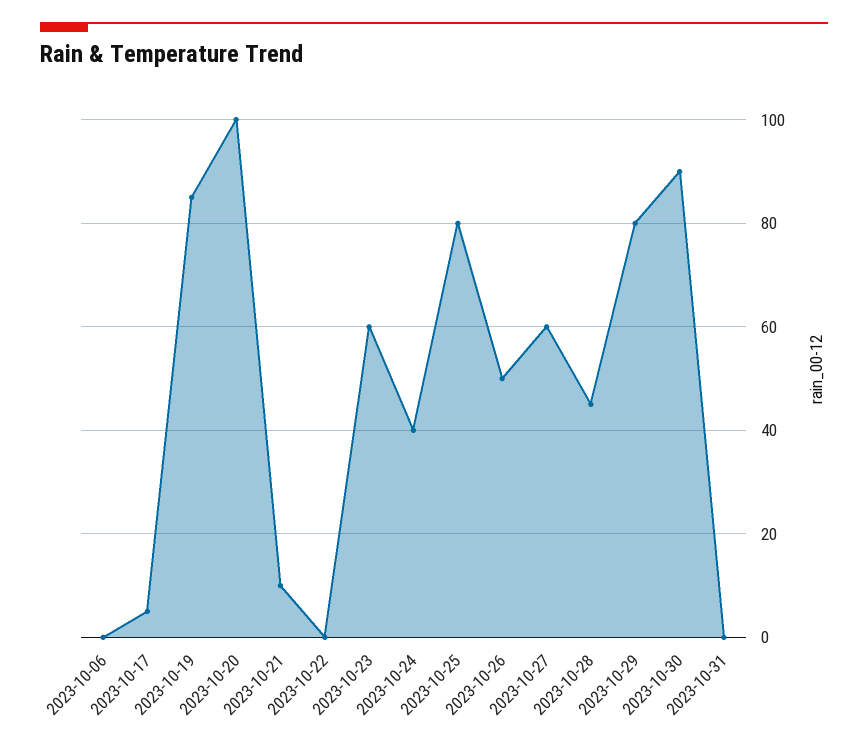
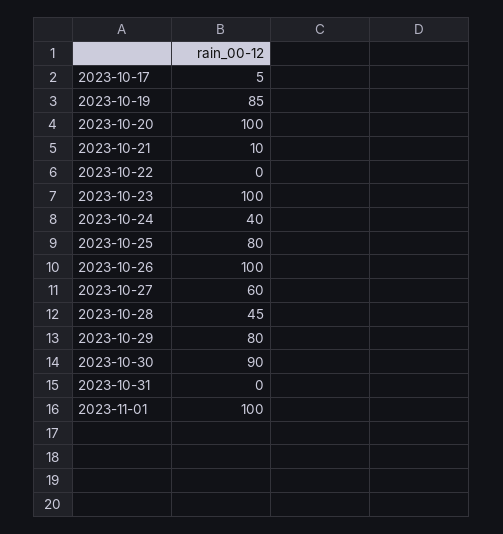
2023-10-06: 0 -> none
2023-10-23: 60 -> 100
2023-10-26: 50 -> 100
2023-11-01: none -> 100

